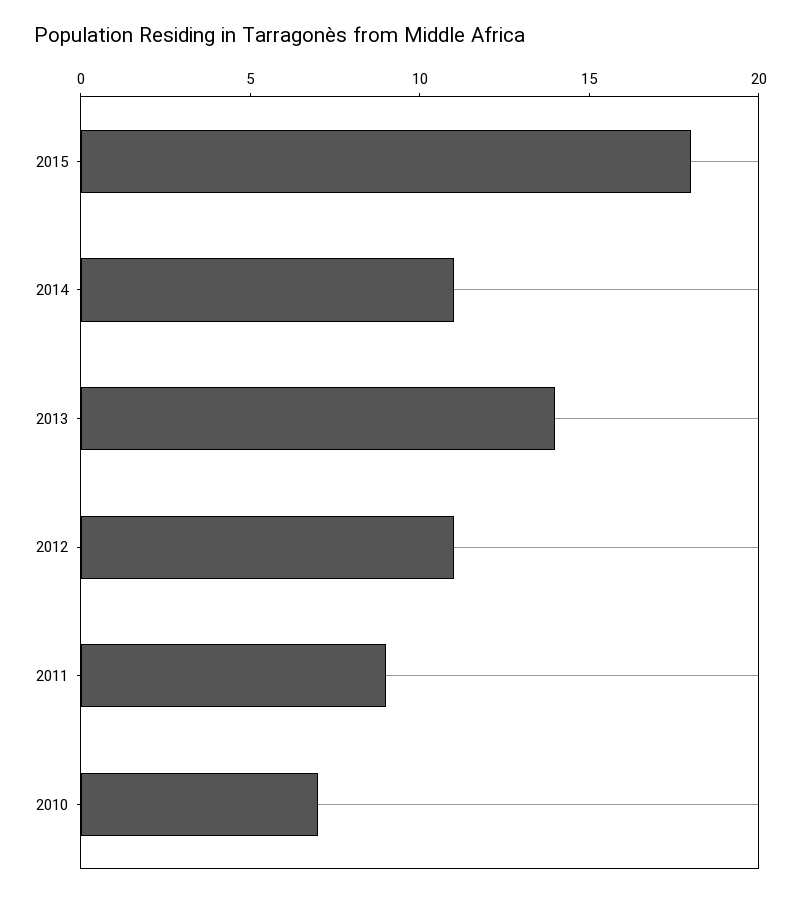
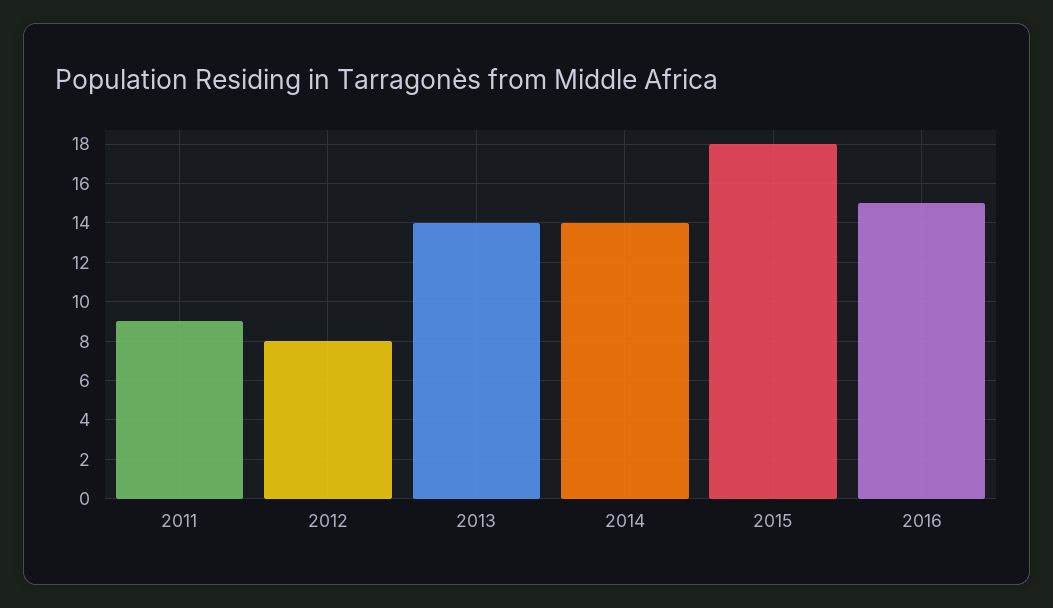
2014: 11 -> 14
2012: 11 -> 8
2010: 7 -> none
2016: none -> 15

